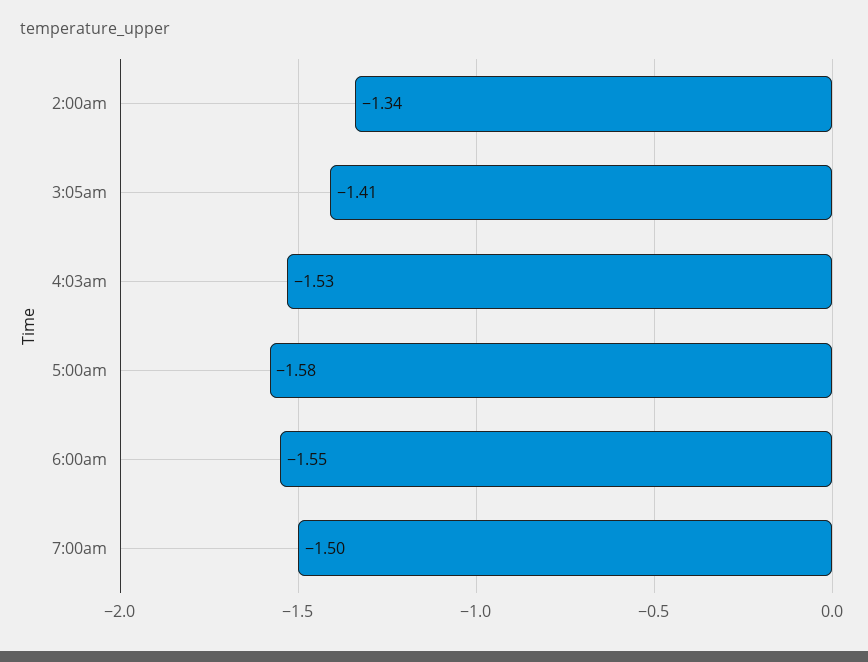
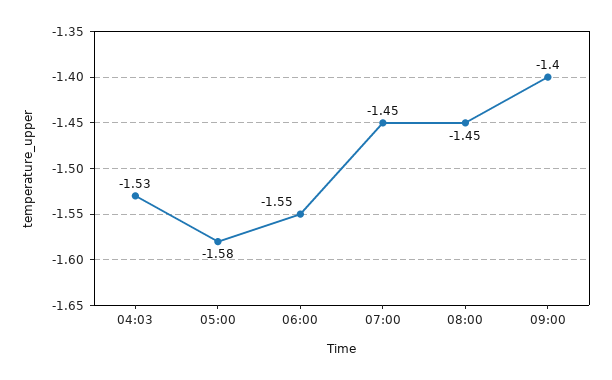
2:00am: -1.34 -> none
3:05am: -1.41 -> none
7:00am: -1.5 -> -1.45
08:00: none -> -1.45
09:00: none -> -1.4

